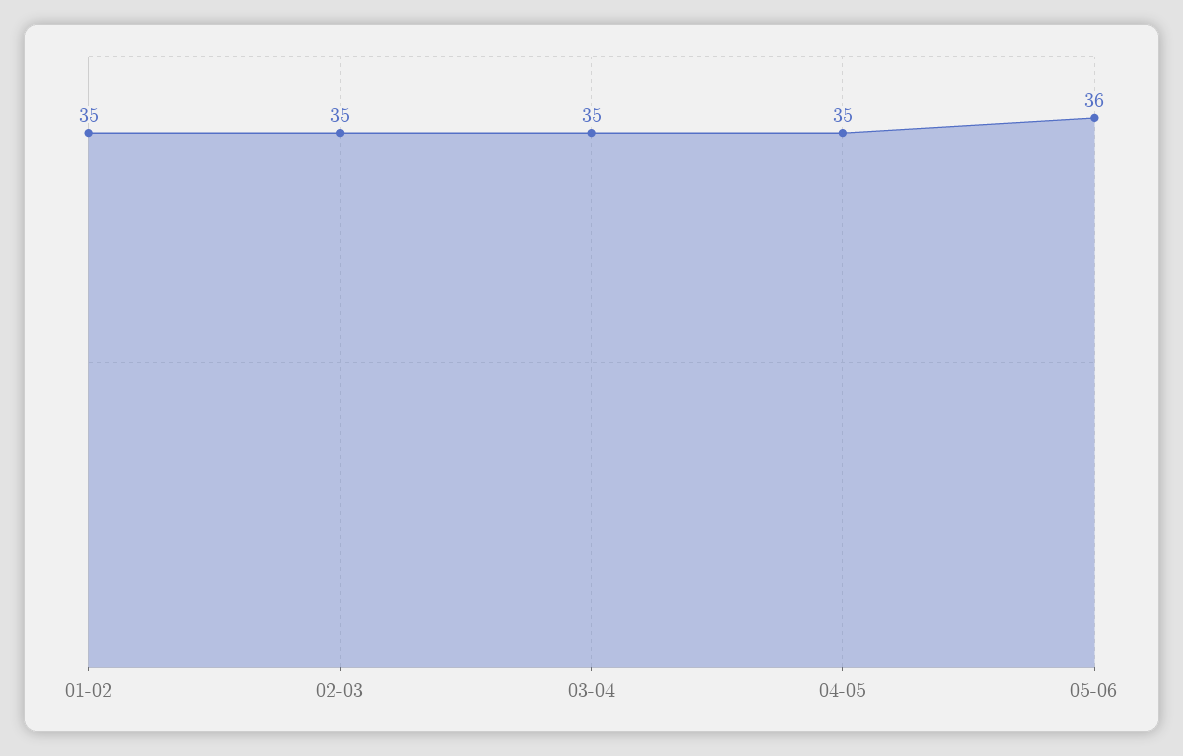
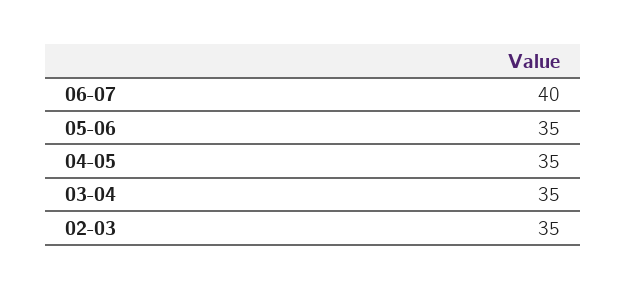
01-02: 35 -> none
05-06: 36 -> 35
06-07: none -> 40

